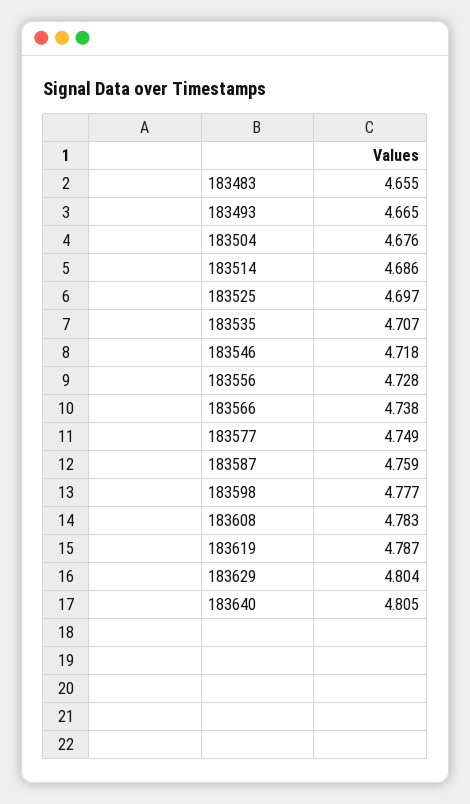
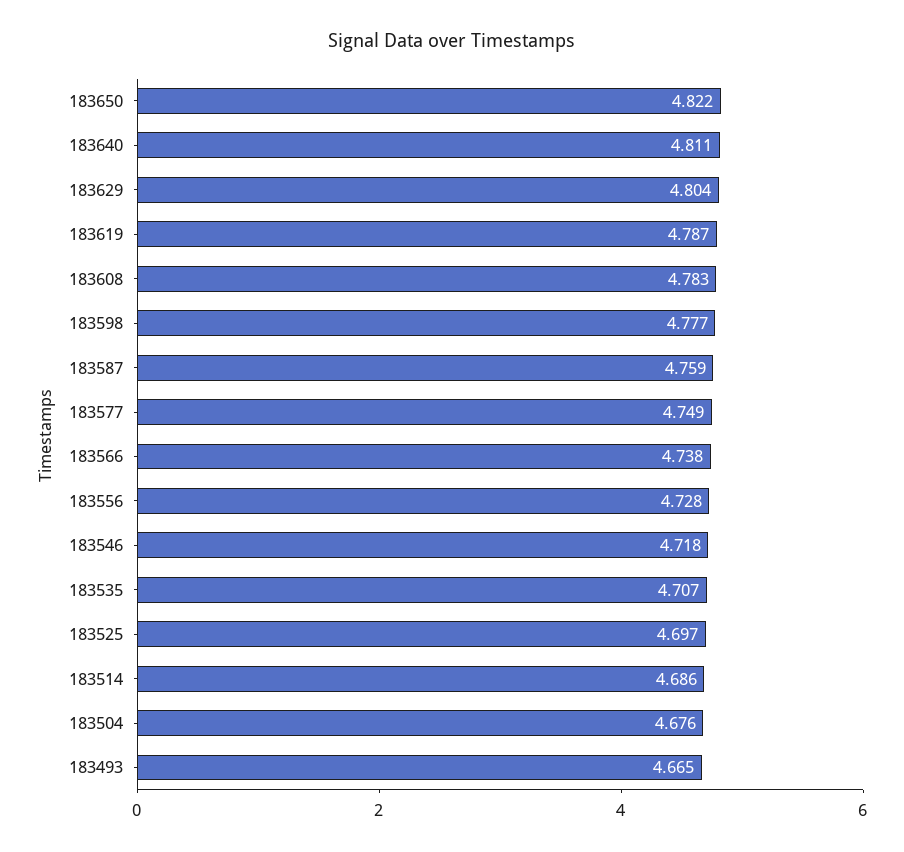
183483: 4.655 -> none
183640: 4.805 -> 4.811
183650: none -> 4.822

